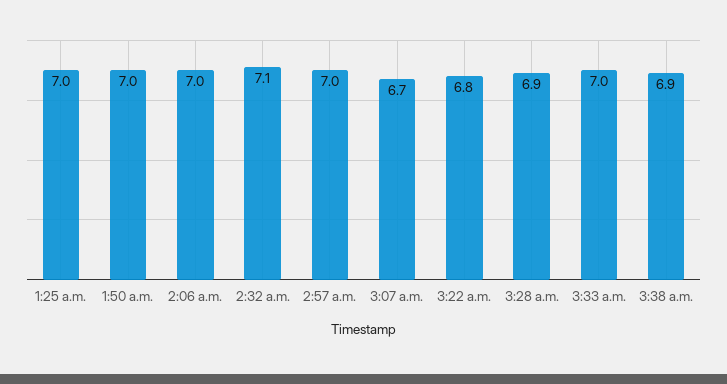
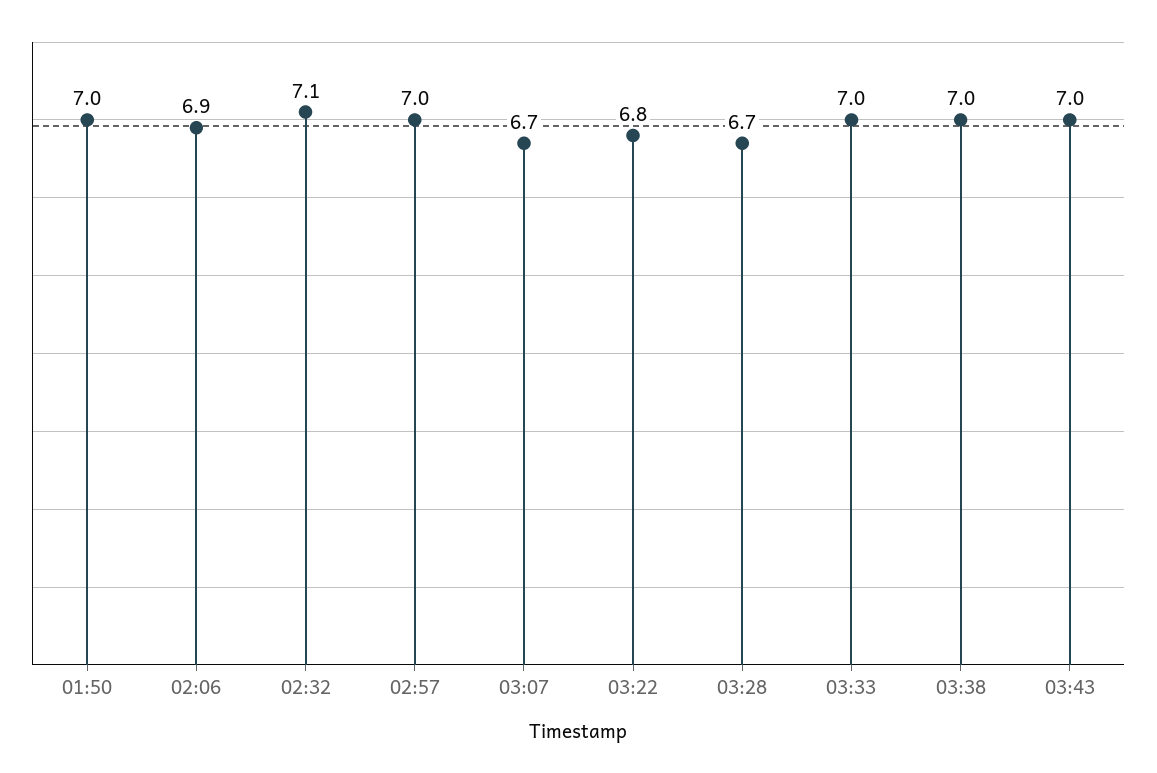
1:25 a.m.: 7 -> none
2:06 a.m.: 7 -> 6.9
3:28 a.m.: 6.9 -> 6.7
3:38 a.m.: 6.9 -> 7
03:43: none -> 7

